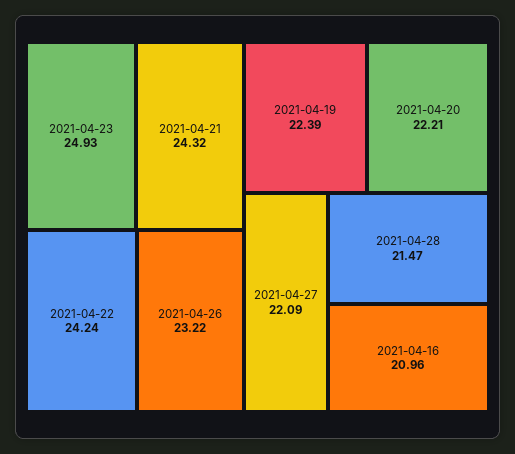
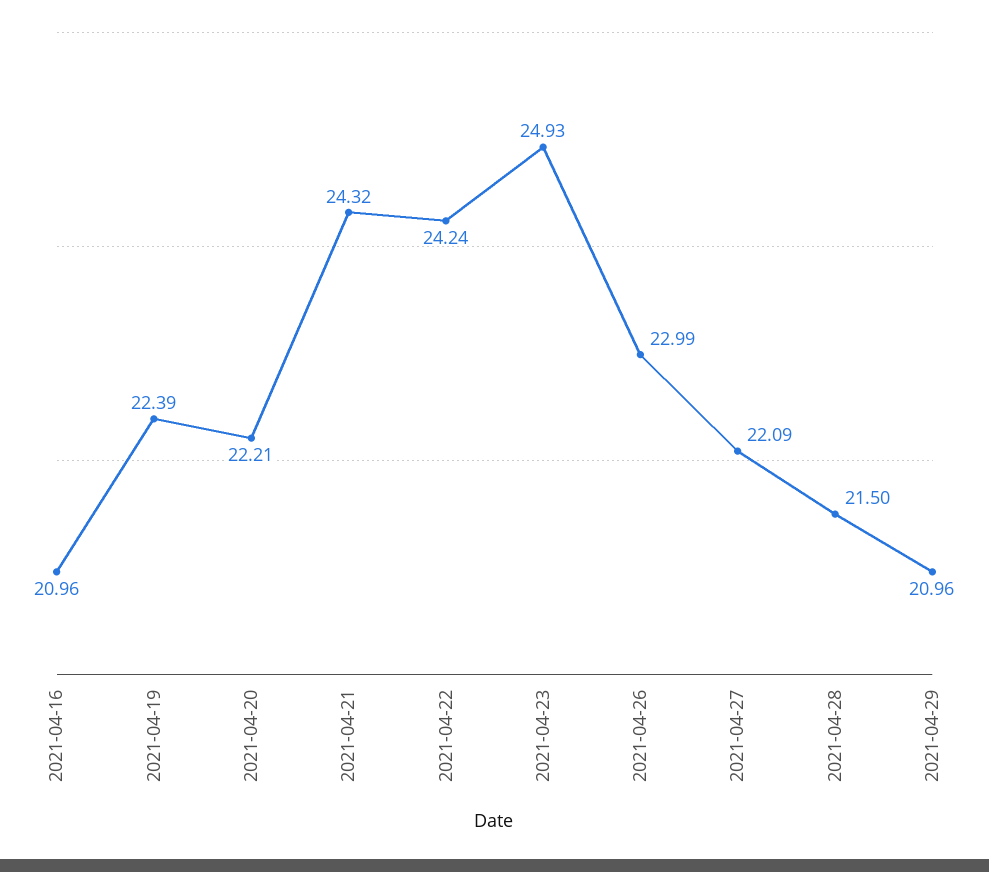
2021-04-26: 23.22 -> 22.99
2021-04-28: 21.47 -> 21.5
2021-04-29: none -> 20.96

